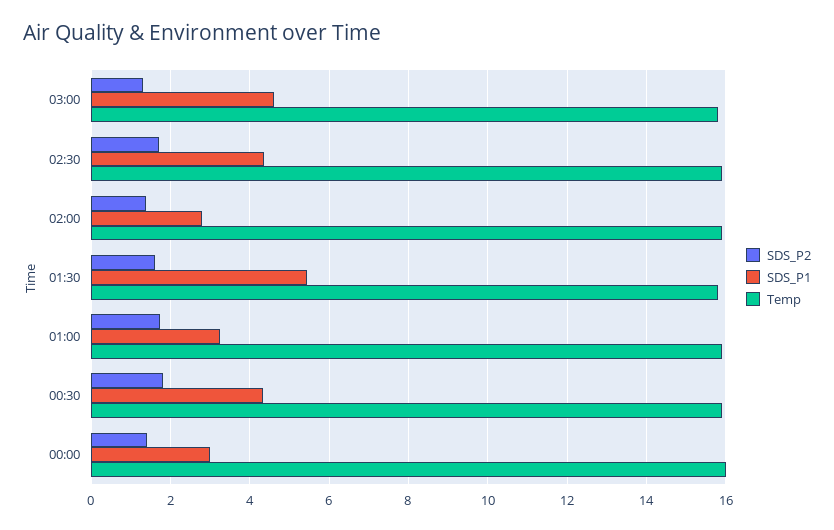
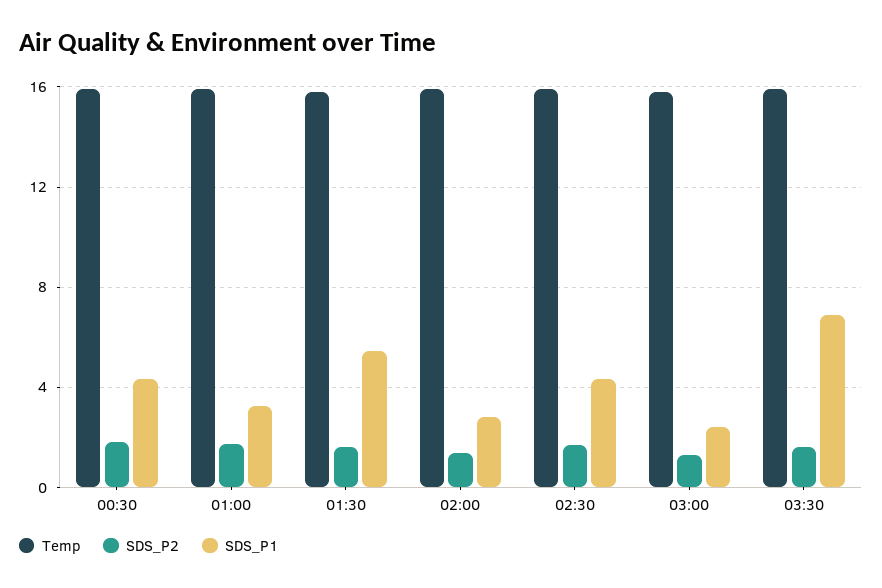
SDS_P1, 03:00: 4.6 -> 2.5
SDS_P2, 00:00: 1.4 -> none
SDS_P1, 00:00: 3 -> none
Temp, 00:00: 16 -> none
Temp, 03:30: none -> 16
SDS_P2, 03:30: none -> 1.5
SDS_P1, 03:30: none -> 7

